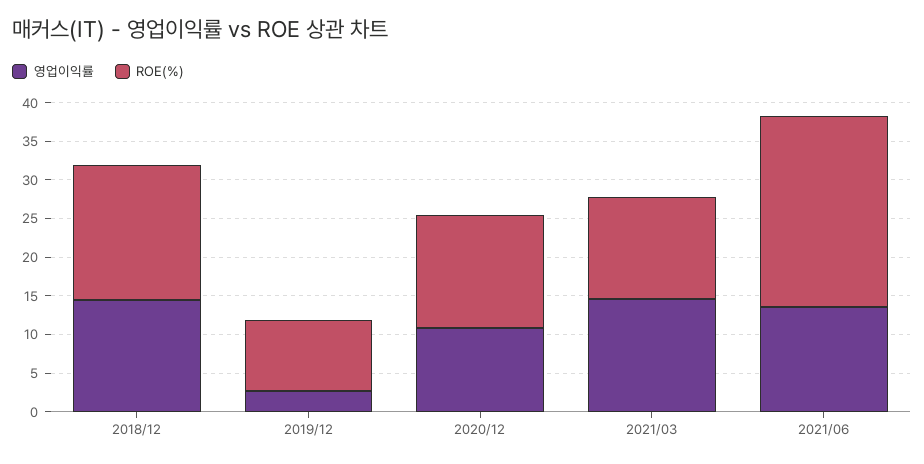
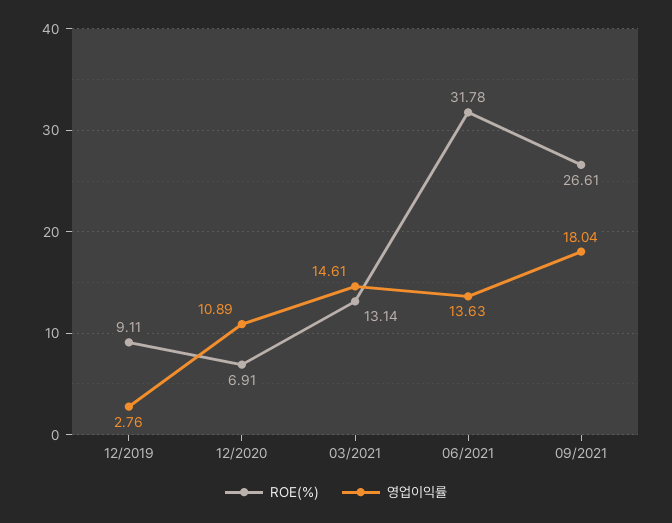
영업이익률, 2018/12: 15 -> none
ROE(%), 2018/12: 17.5 -> none
ROE(%), 2020/12: 15 -> 6.91
ROE(%), 2021/06: 25 -> 31.78
ROE(%), 09/2021: none -> 26.61
영업이익률, 09/2021: none -> 18.04

